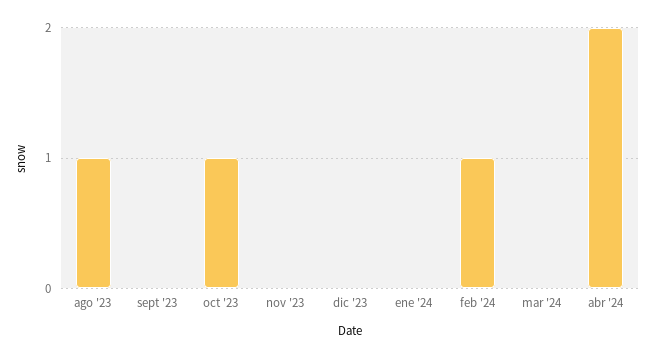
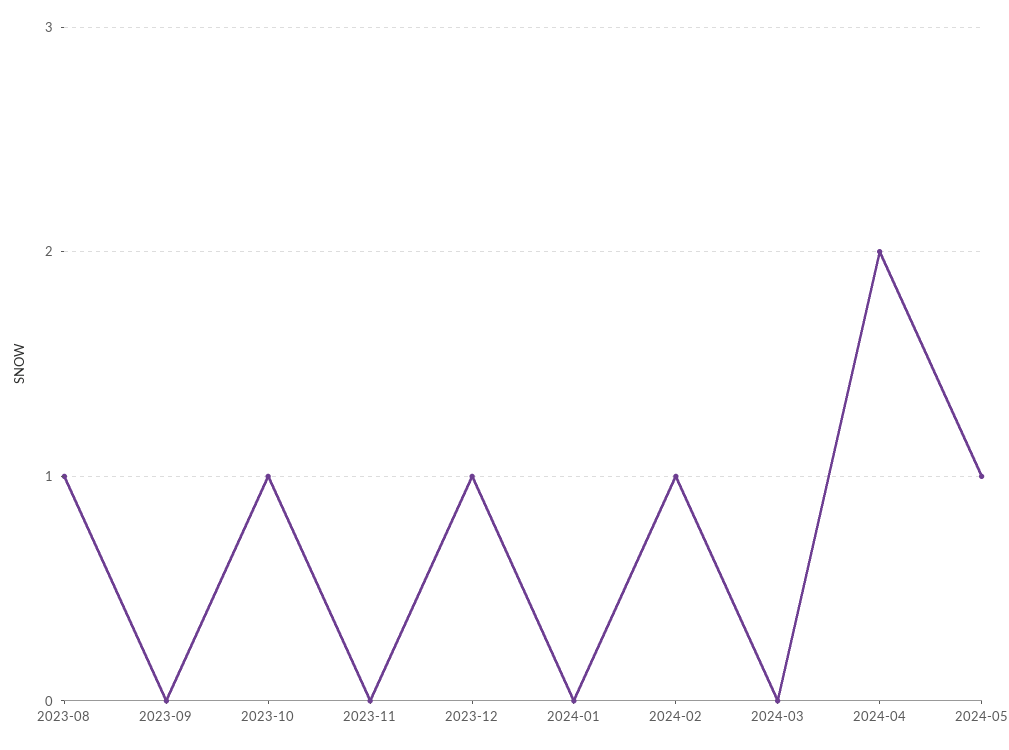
dic '23: 0 -> 1
2024-05: none -> 1

